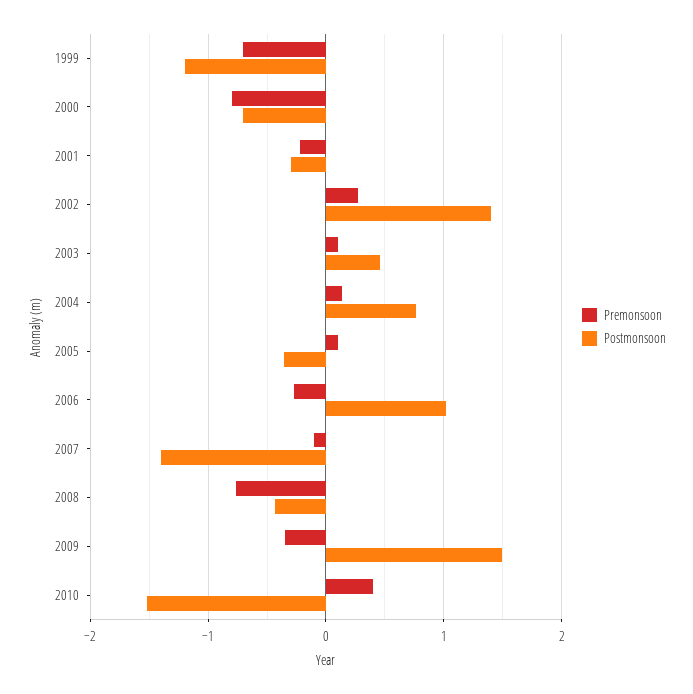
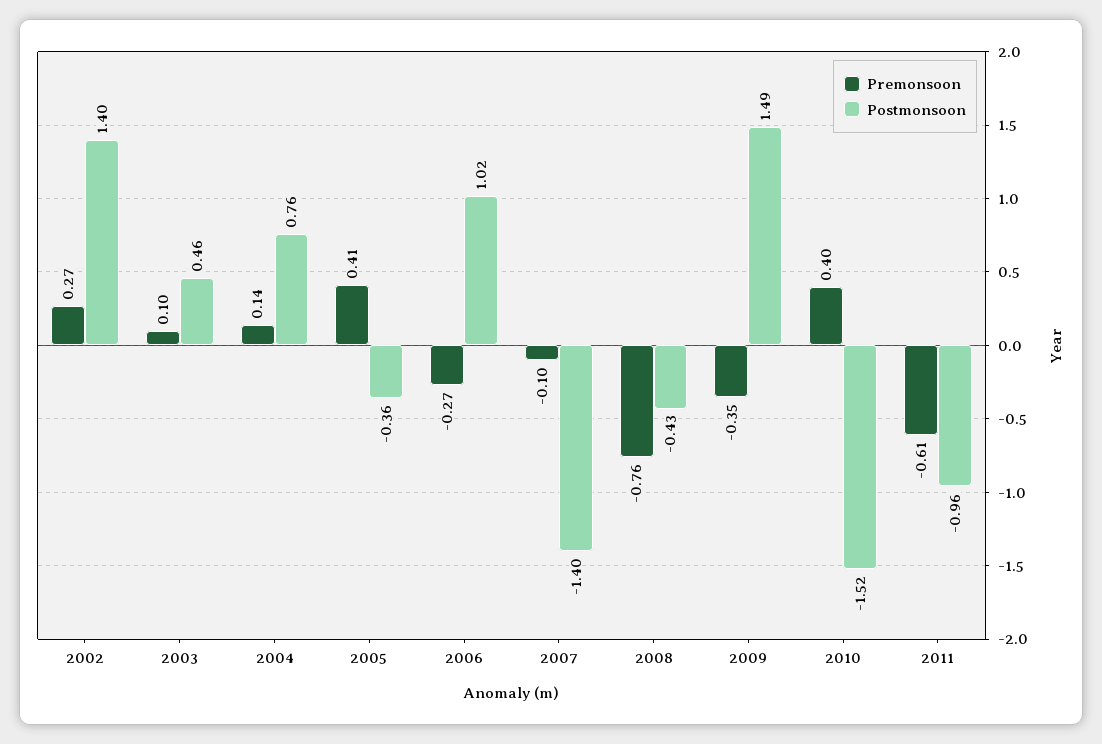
Premonsoon, 1999: -0.7 -> none
Postmonsoon, 1999: -1.2 -> none
Premonsoon, 2000: -0.8 -> none
Postmonsoon, 2000: -0.7 -> none
Premonsoon, 2001: -0.2 -> none
Postmonsoon, 2001: -0.3 -> none
Premonsoon, 2005: 0.1 -> 0.41
Premonsoon, 2011: none -> -0.61
Postmonsoon, 2011: none -> -0.96

